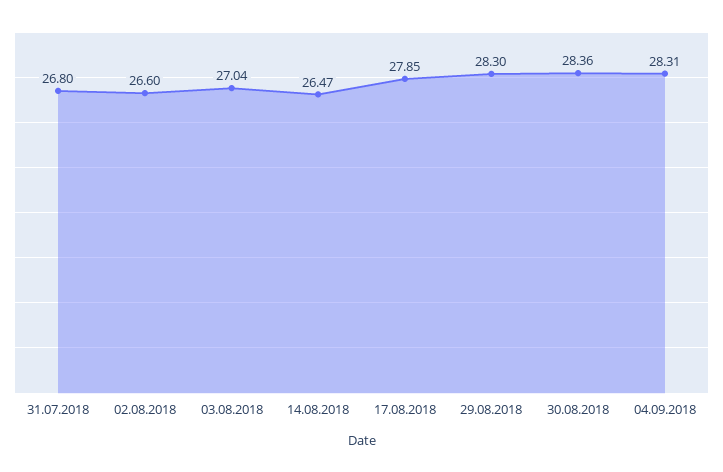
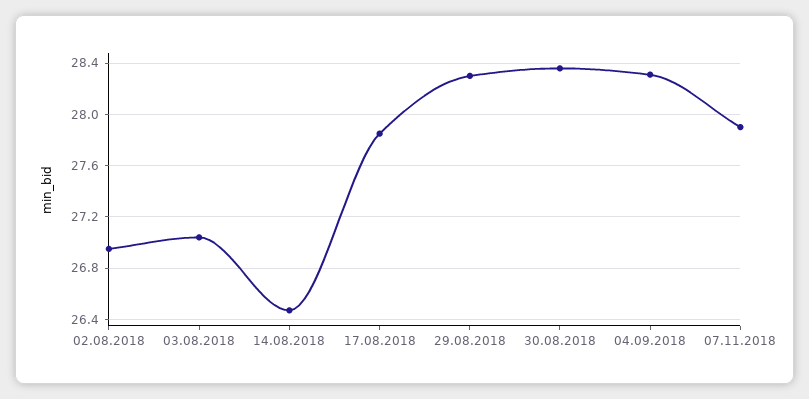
31.07.2018: 26.8 -> none
02.08.2018: 26.6 -> 26.95
07.11.2018: none -> 27.9

